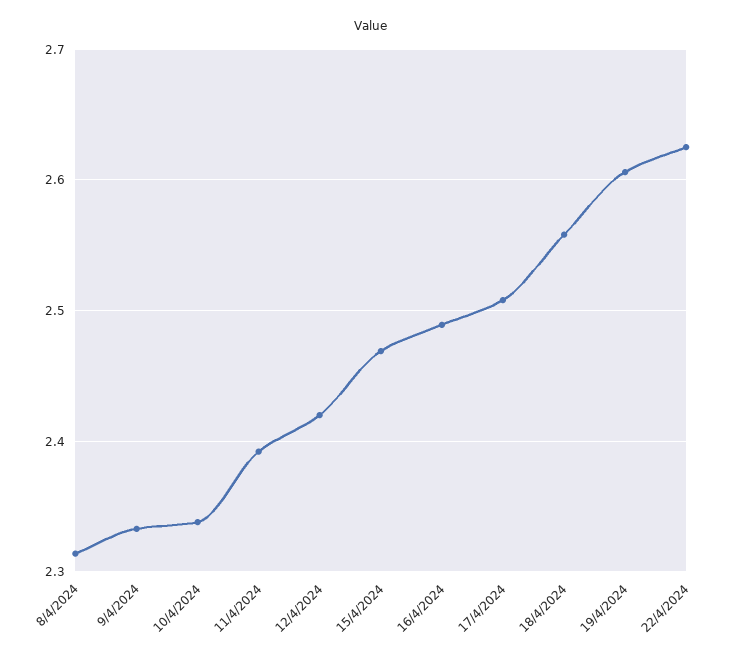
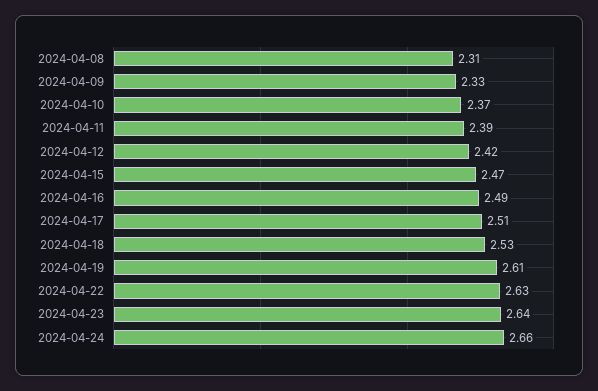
10/4/2024: 2.34 -> 2.37
18/4/2024: 2.56 -> 2.53
2024-04-23: none -> 2.64
2024-04-24: none -> 2.66

